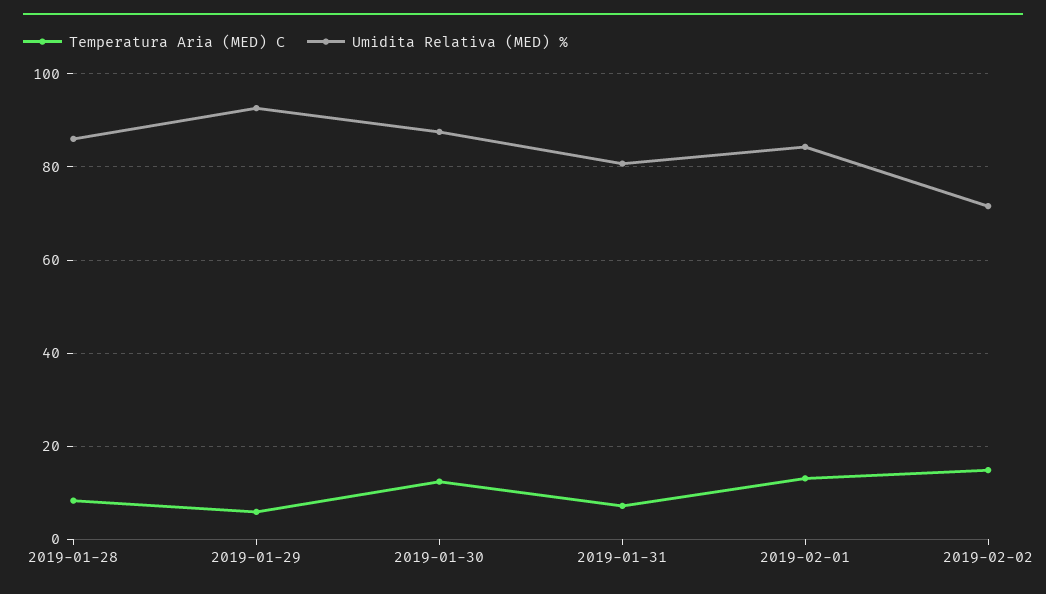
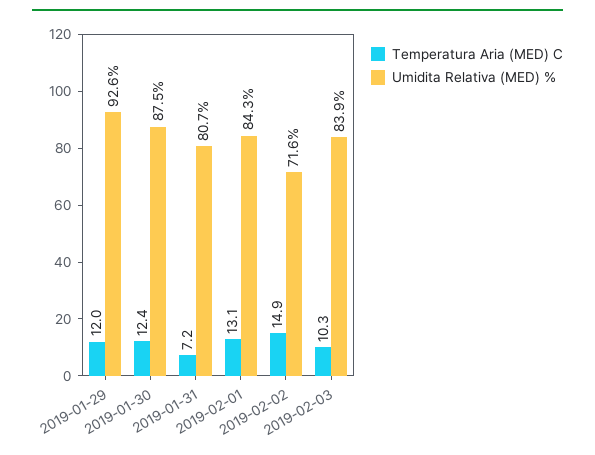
Temperatura Aria (MED) C, 2019-01-28: 8 -> none
Umidita Relativa (MED) %, 2019-01-28: 86 -> none
Temperatura Aria (MED) C, 2019-01-29: 6 -> 12
Temperatura Aria (MED) C, 2019-02-03: none -> 10.3
Umidita Relativa (MED) %, 2019-02-03: none -> 83.9

